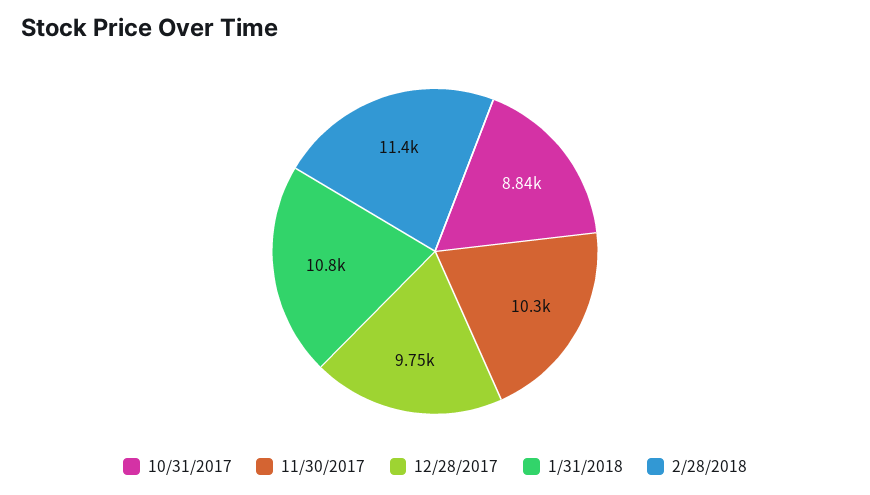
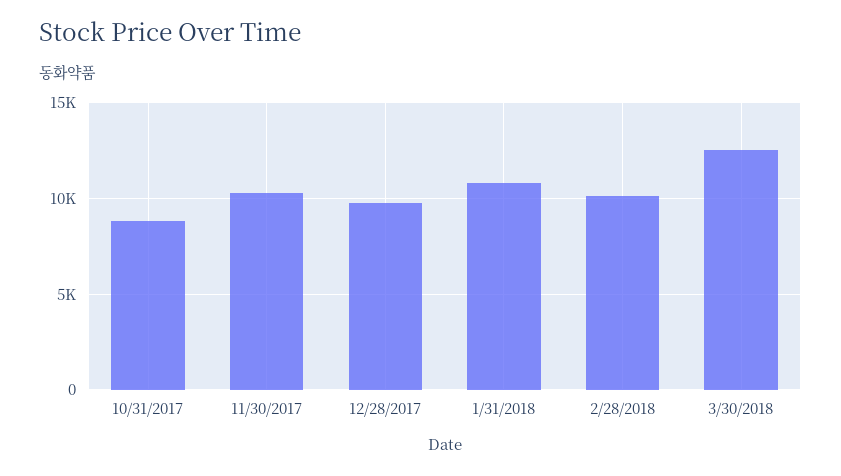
2/28/2018: 11400 -> 10000
3/30/2018: none -> 12500

